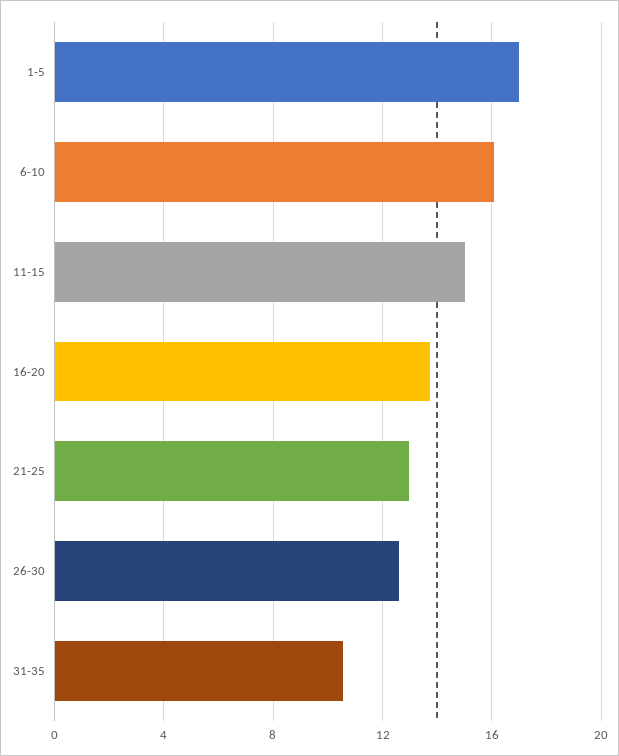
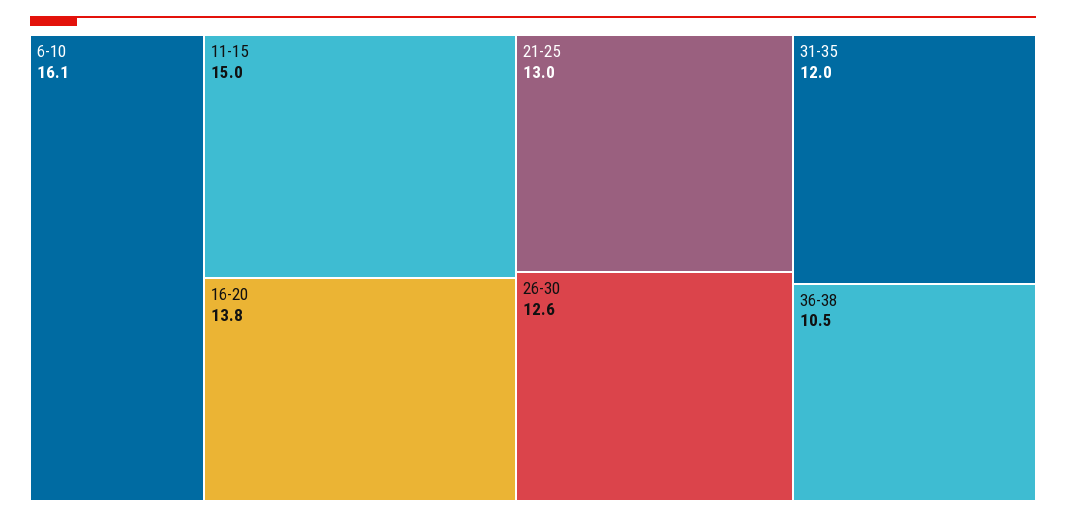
1-5: 17 -> none
31-35: 10.5 -> 12
36-38: none -> 10.5

